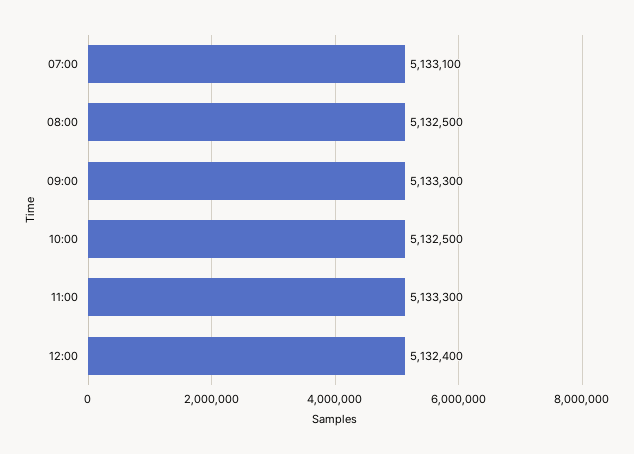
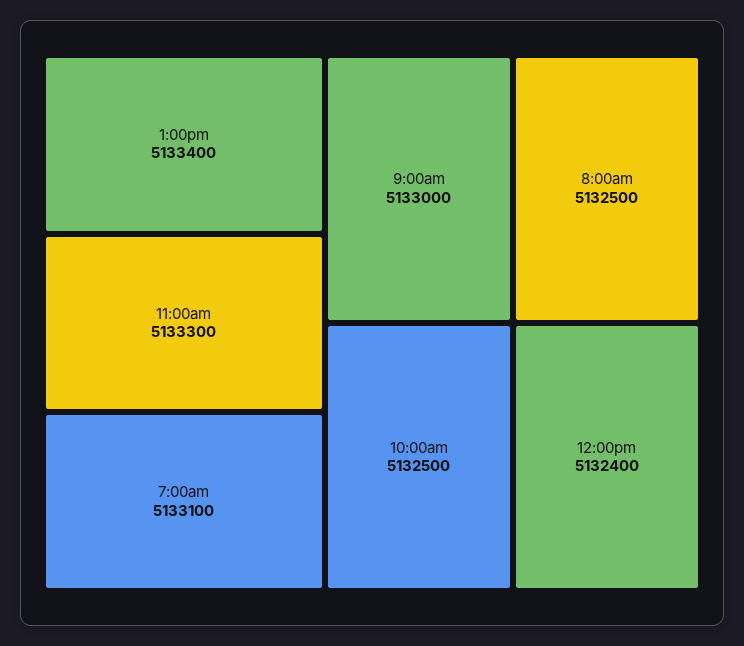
09:00: 5133300 -> 5133000
1:00pm: none -> 5133400

